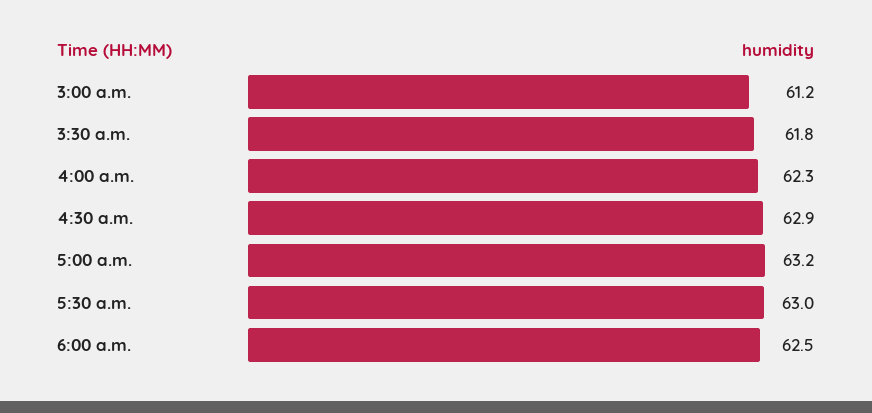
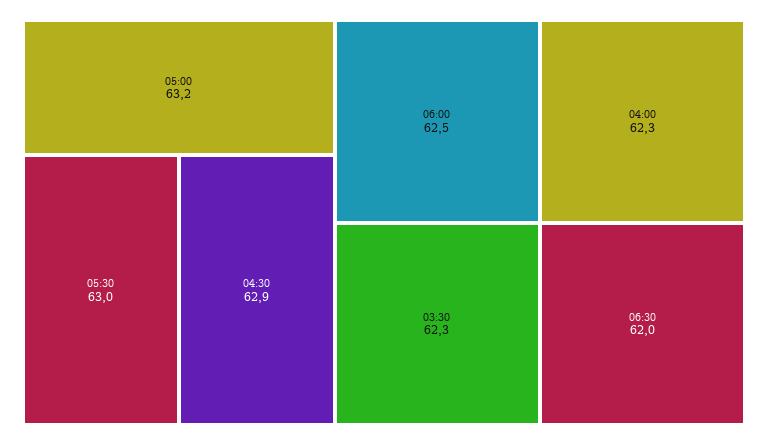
3:00 a.m.: 61.2 -> none
3:30 a.m.: 61.8 -> 62.3
06:30: none -> 62

